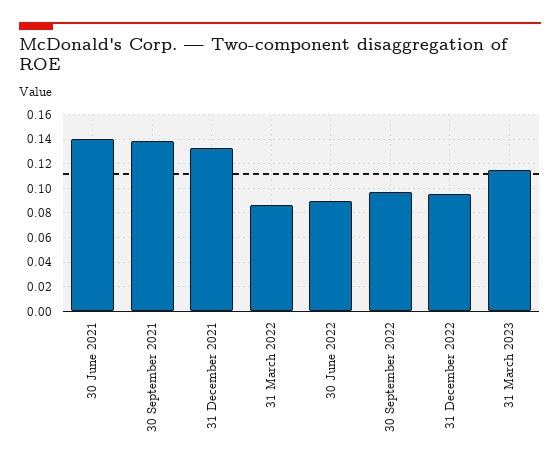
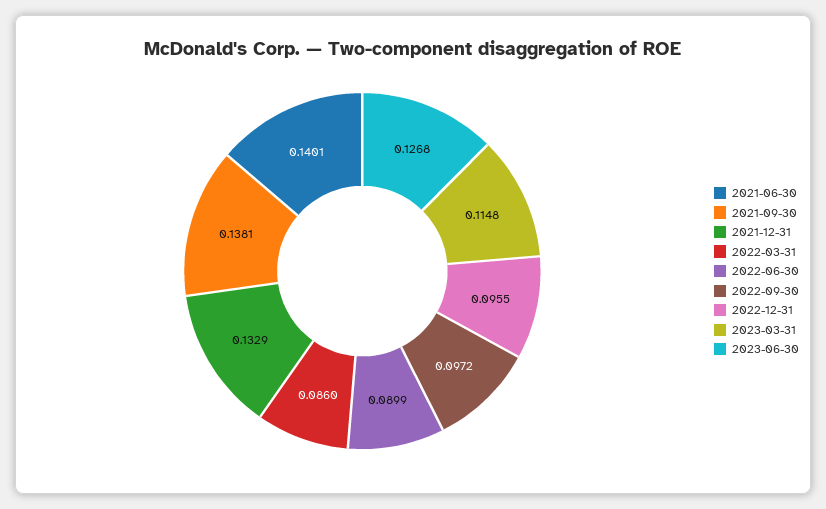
2023-06-30: none -> 0.1268

